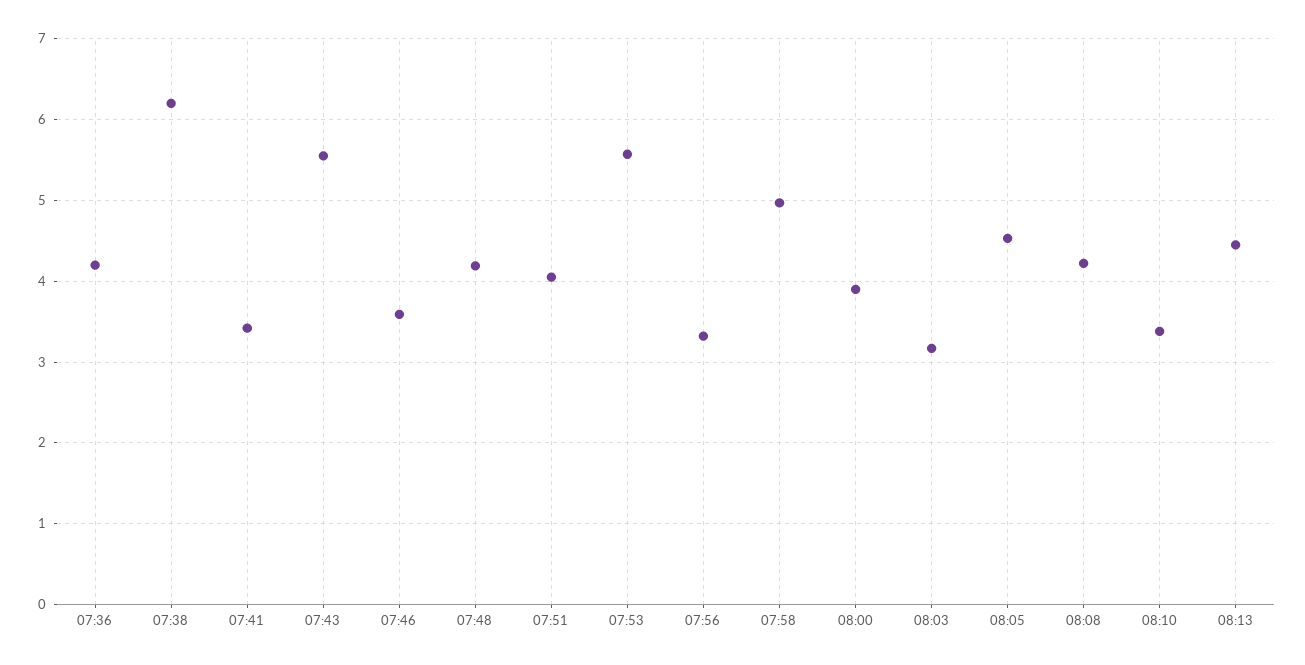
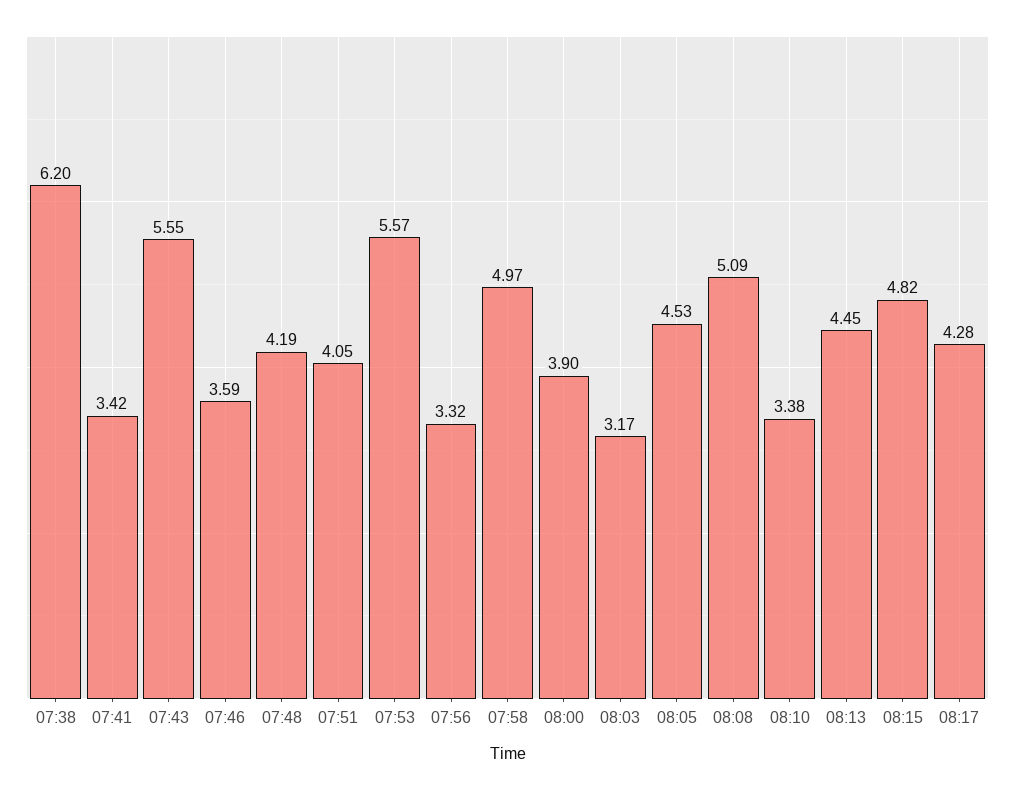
07:36: 4.2 -> none
08:08: 4.2 -> 5.09
08:15: none -> 4.82
08:17: none -> 4.28

